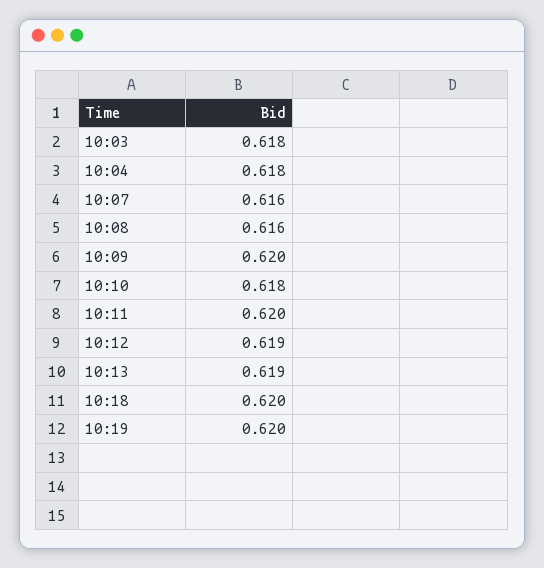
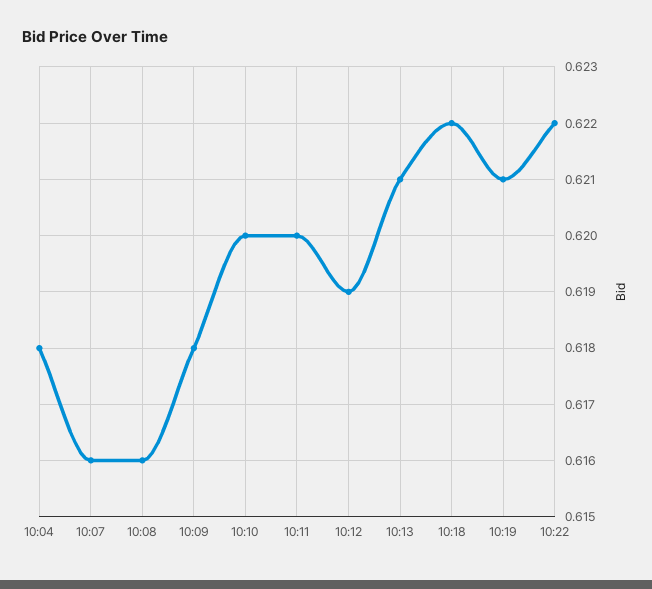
10:03: 0.618 -> none
10:09: 0.62 -> 0.618
10:10: 0.618 -> 0.62
10:13: 0.619 -> 0.621
10:18: 0.62 -> 0.622
10:19: 0.62 -> 0.621
10:22: none -> 0.622

